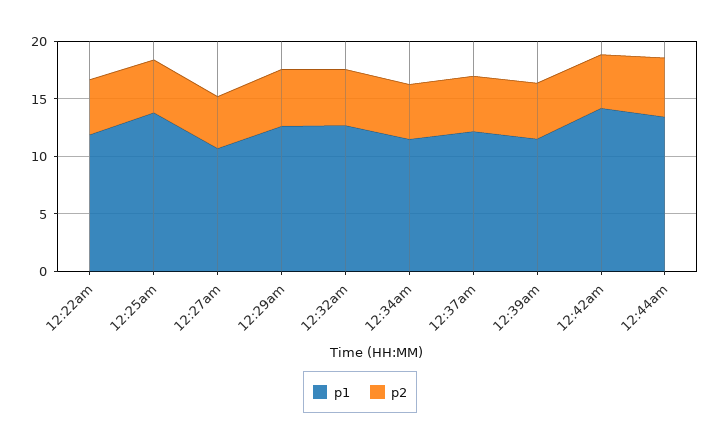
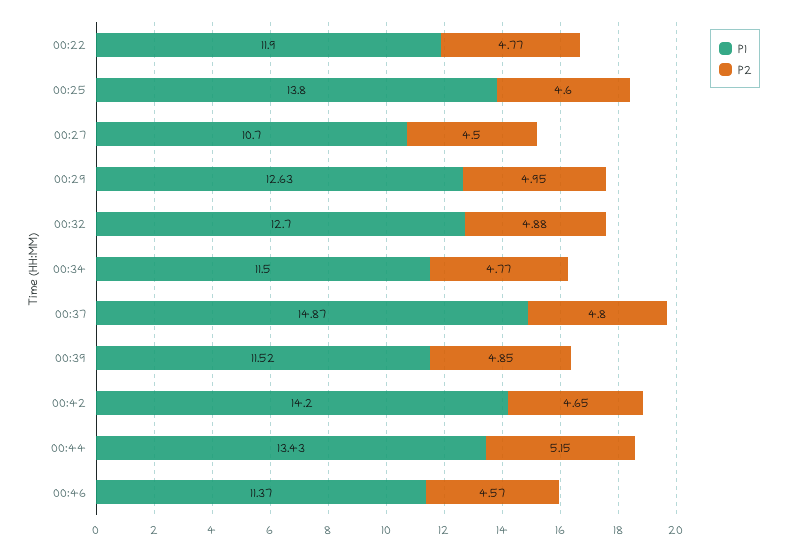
p1, 12:37am: 12 -> 14.87
p1, 00:46: none -> 11.37
p2, 00:46: none -> 4.57

